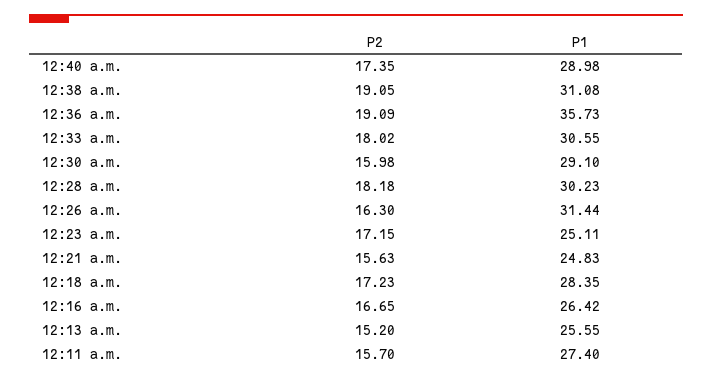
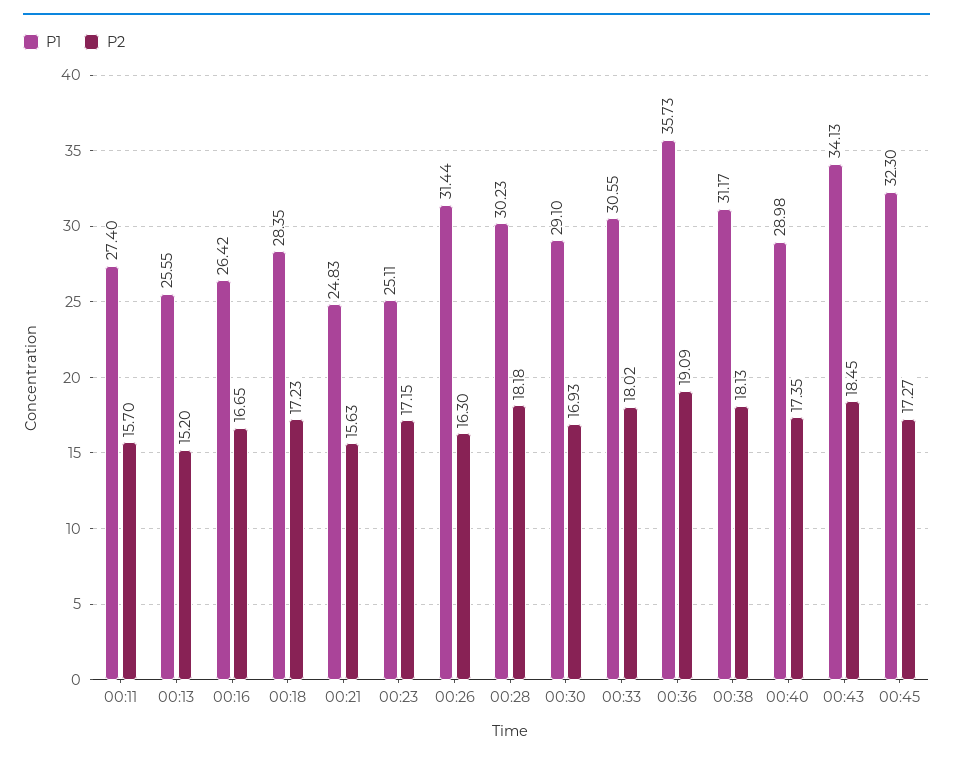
P2, 12:38 a.m.: 19.05 -> 18.13
P1, 12:38 a.m.: 31.08 -> 31.17
P2, 12:30 a.m.: 15.98 -> 16.93
P1, 00:43: none -> 34.13
P2, 00:43: none -> 18.45
P1, 00:45: none -> 32.3
P2, 00:45: none -> 17.27

